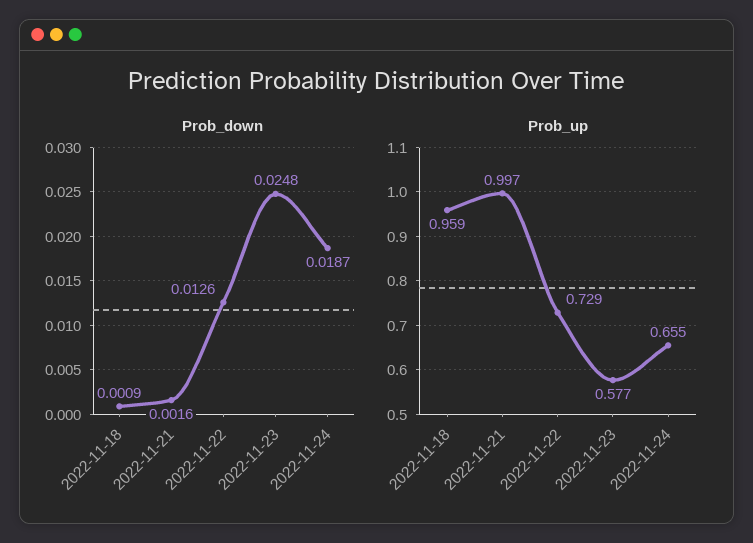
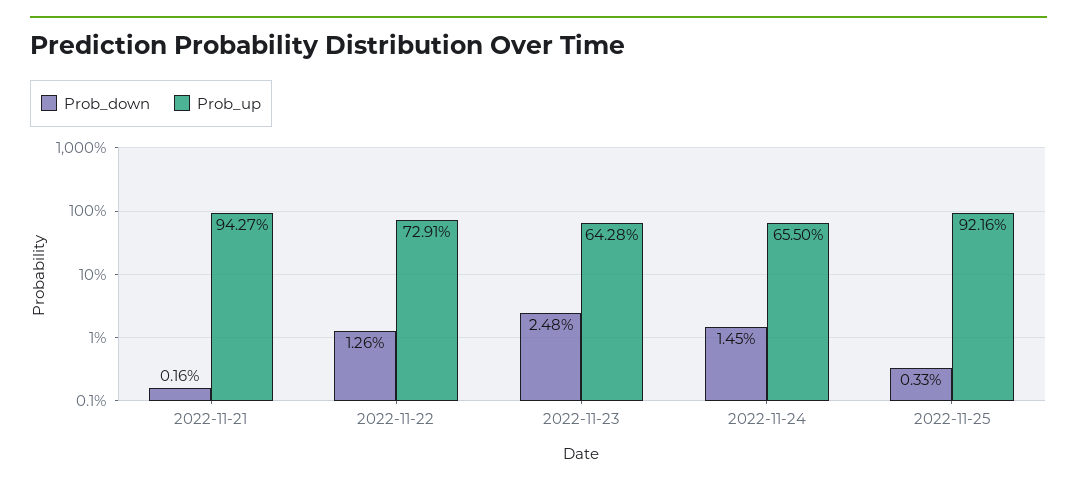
Prob_down, 2022-11-18: 0.0009 -> none
Prob_down, 2022-11-24: 0.0187 -> 0.0145
Prob_up, 2022-11-18: 0.959 -> none
Prob_up, 2022-11-21: 0.997 -> 0.9427
Prob_up, 2022-11-23: 0.577 -> 0.6428
Prob_down, 2022-11-25: none -> 0.0033
Prob_up, 2022-11-25: none -> 0.9216

